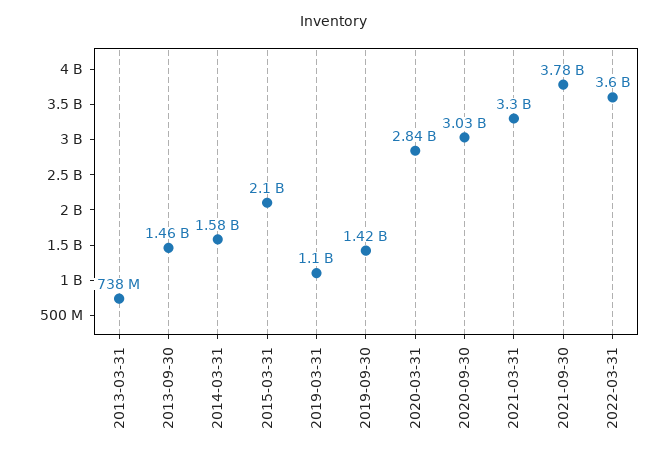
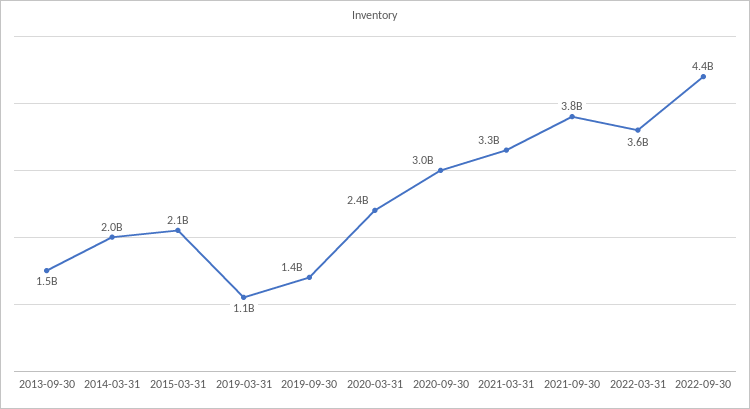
2013-03-31: 738000000 -> none
2014-03-31: 1580000000 -> 2000000000
2020-03-31: 2840000000 -> 2400000000
2022-09-30: none -> 4400000000

